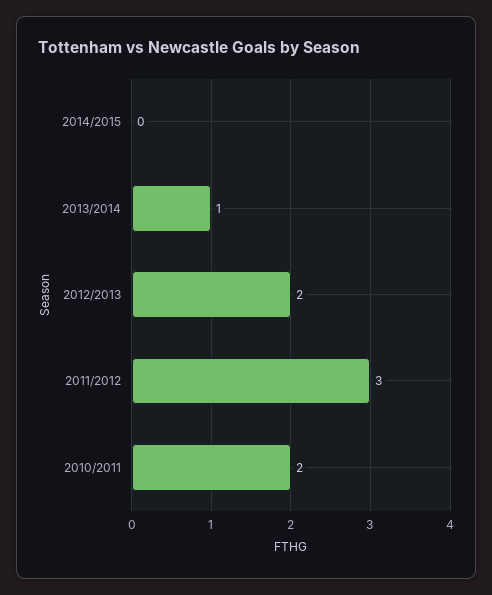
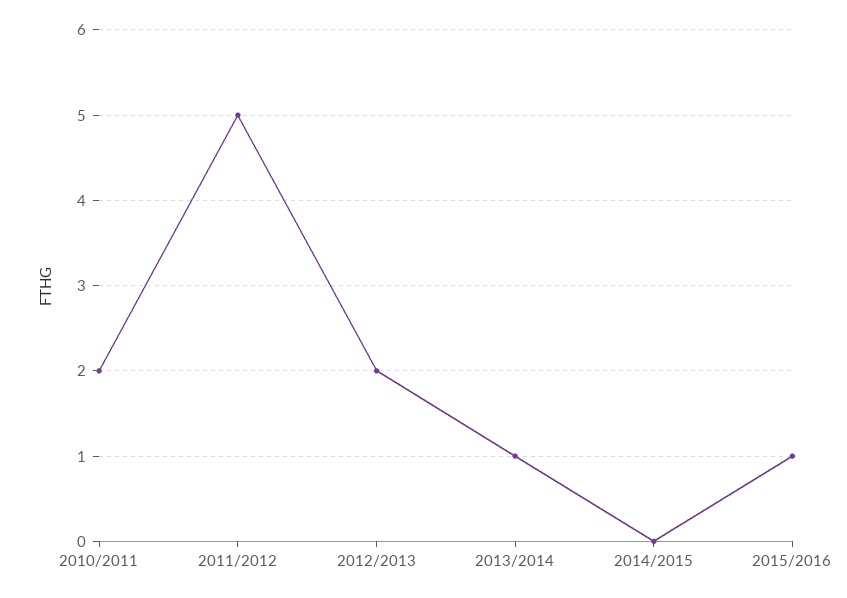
2011/2012: 3 -> 5
2015/2016: none -> 1

